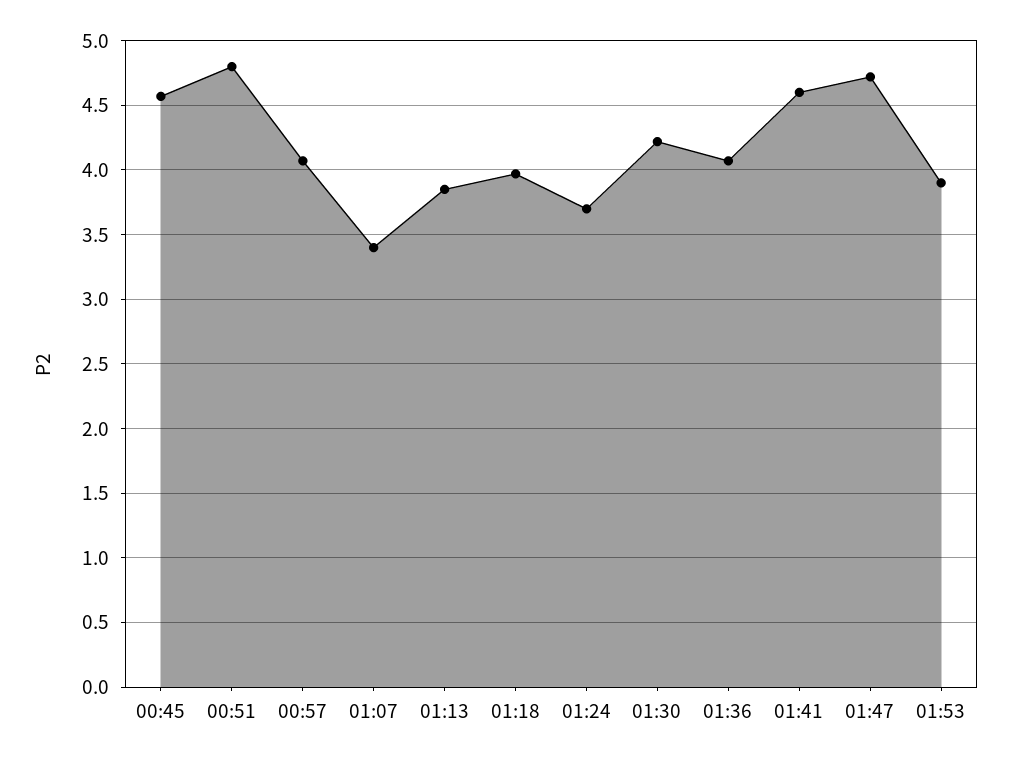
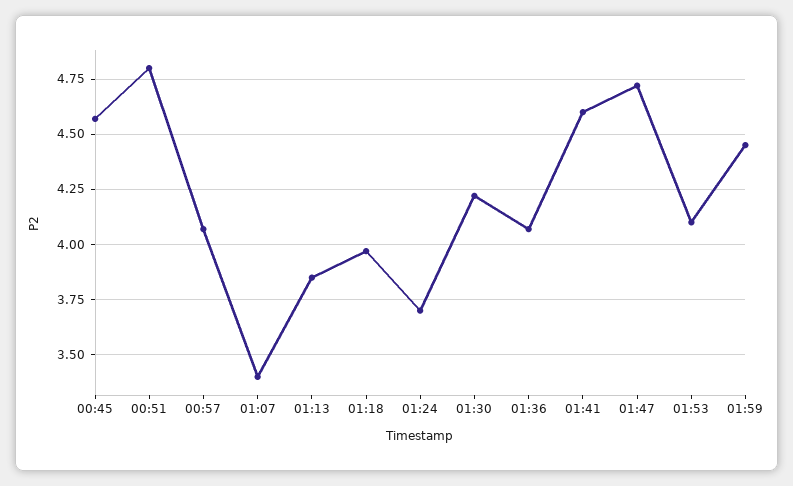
01:53: 3.9 -> 4.1
01:59: none -> 4.45

